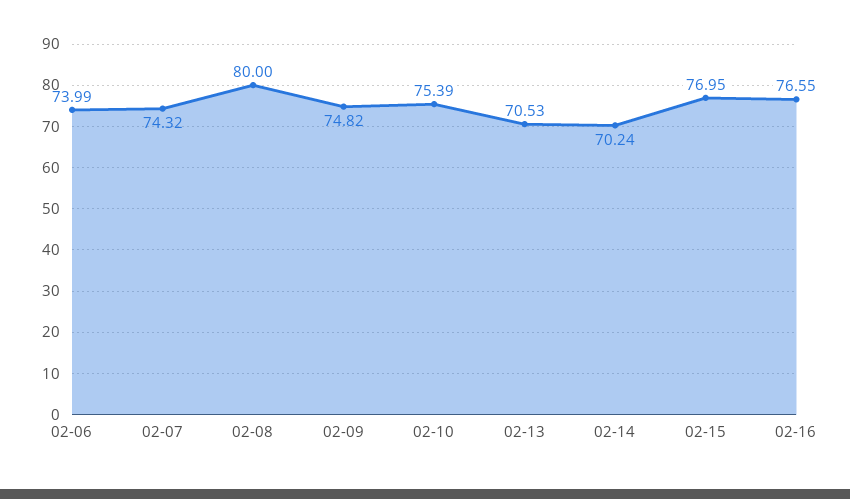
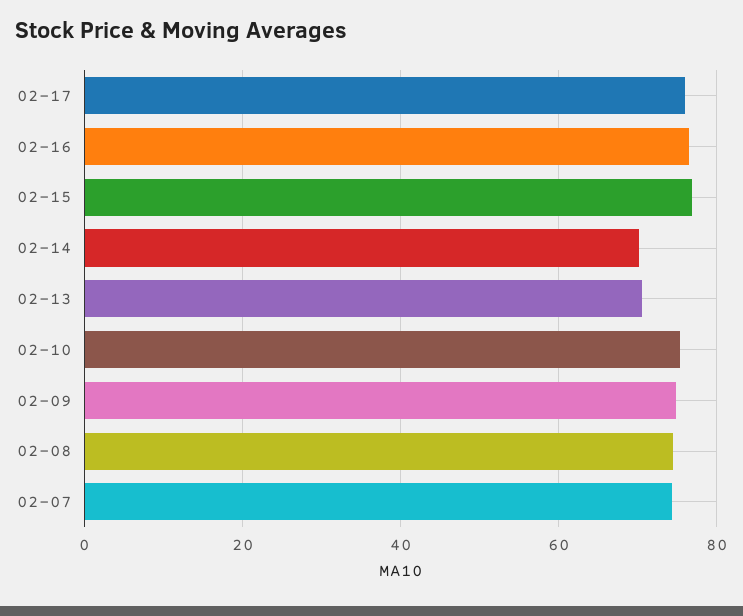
02-06: 73.99 -> none
02-08: 80 -> 74
02-17: none -> 76

